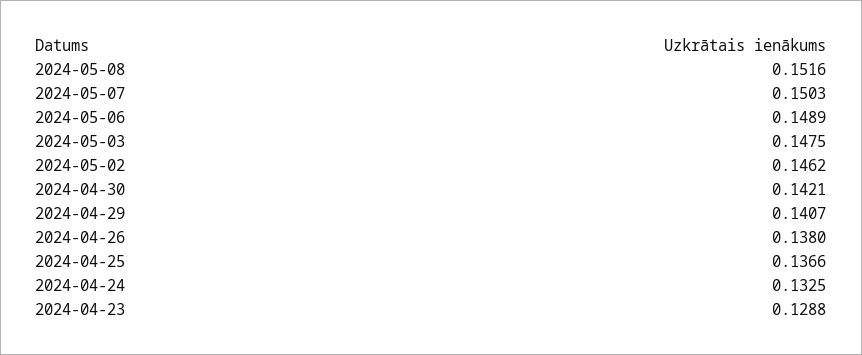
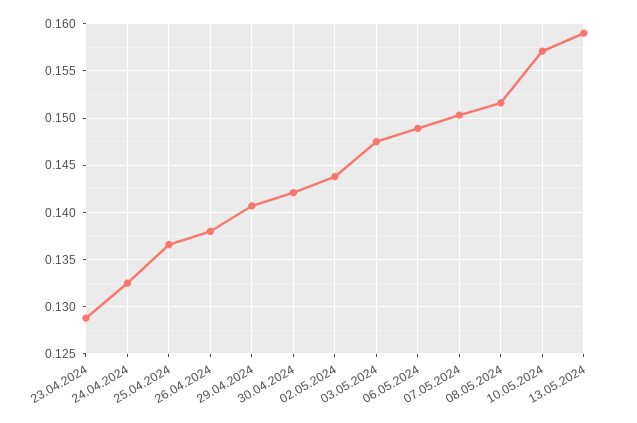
2024-05-02: 0.1462 -> 0.144
10.05.2024: none -> 0.157
13.05.2024: none -> 0.159

